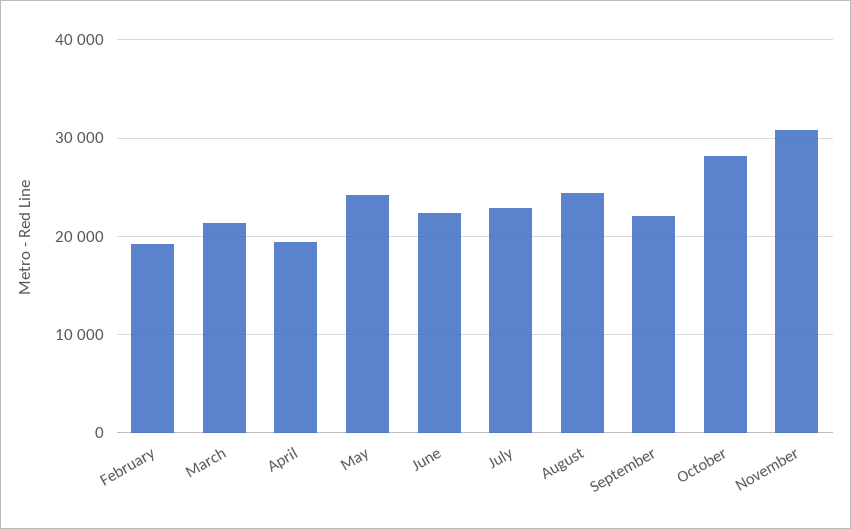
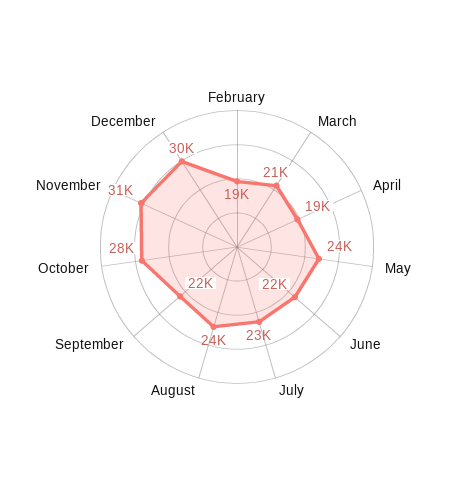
December: none -> 30000

